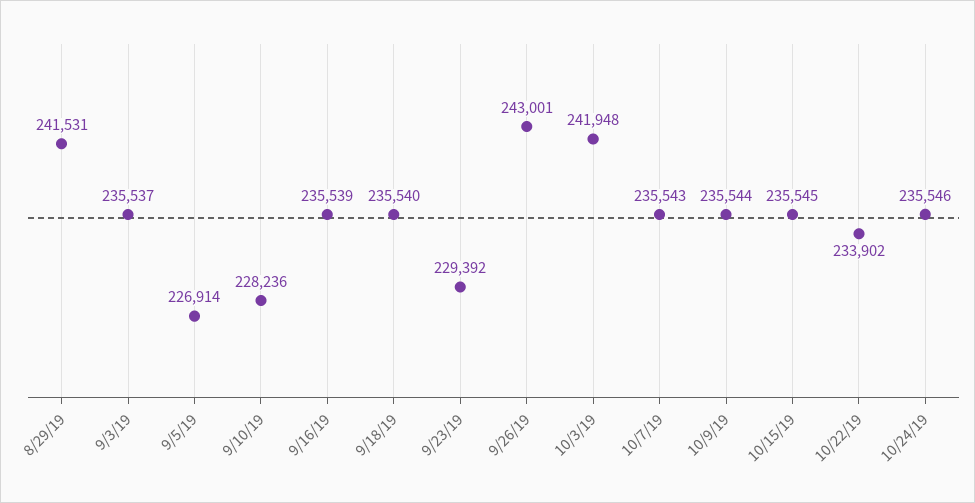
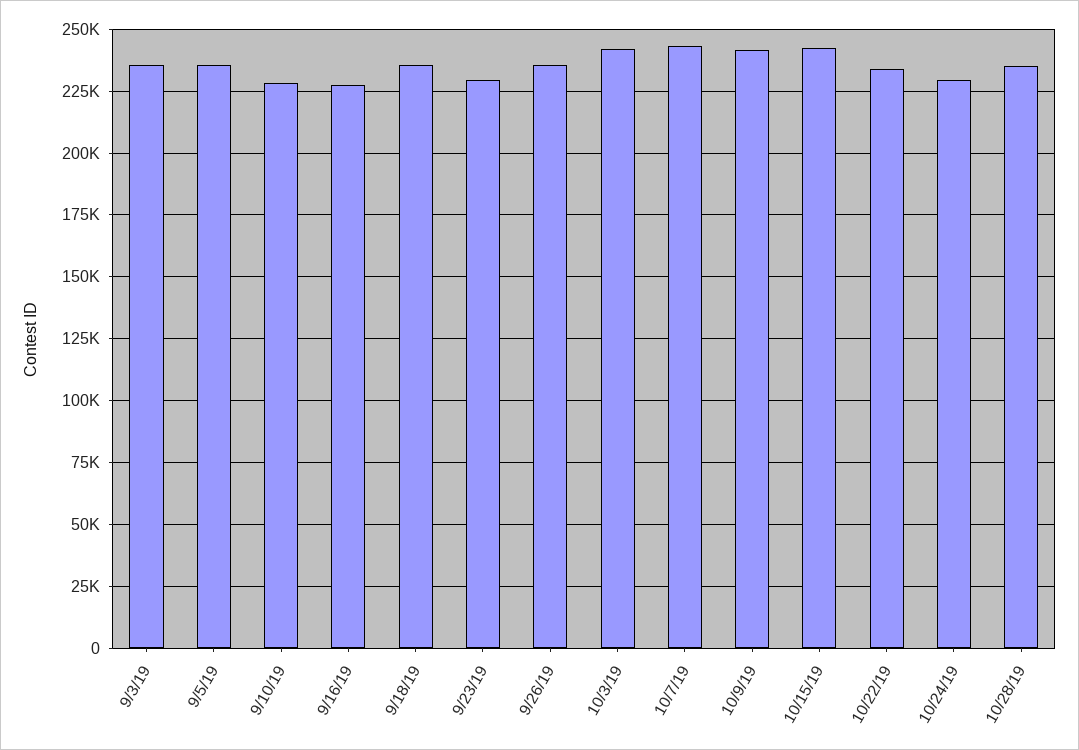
8/29/19: 241531 -> none
9/5/19: 226914 -> 235000
9/16/19: 235539 -> 227500
9/26/19: 243001 -> 235000
10/7/19: 235543 -> 242500
10/9/19: 235544 -> 242500
10/15/19: 235545 -> 242500
10/24/19: 235546 -> 230000
10/28/19: none -> 235000

